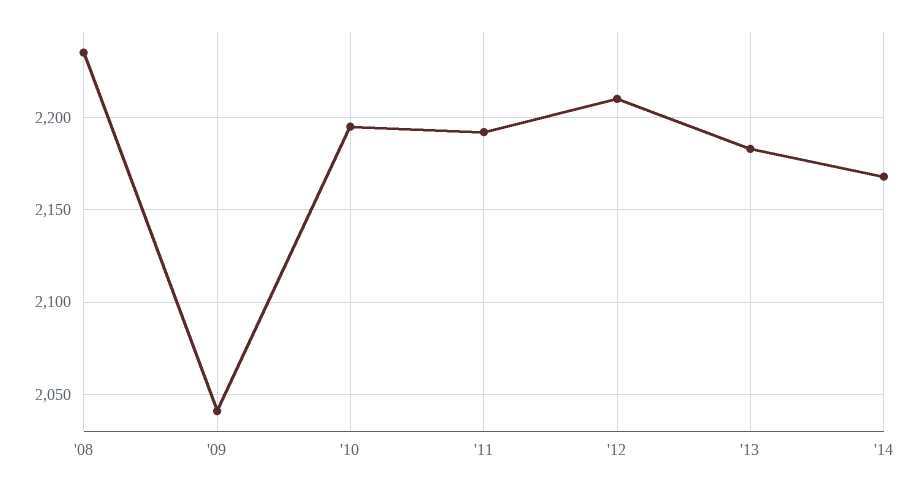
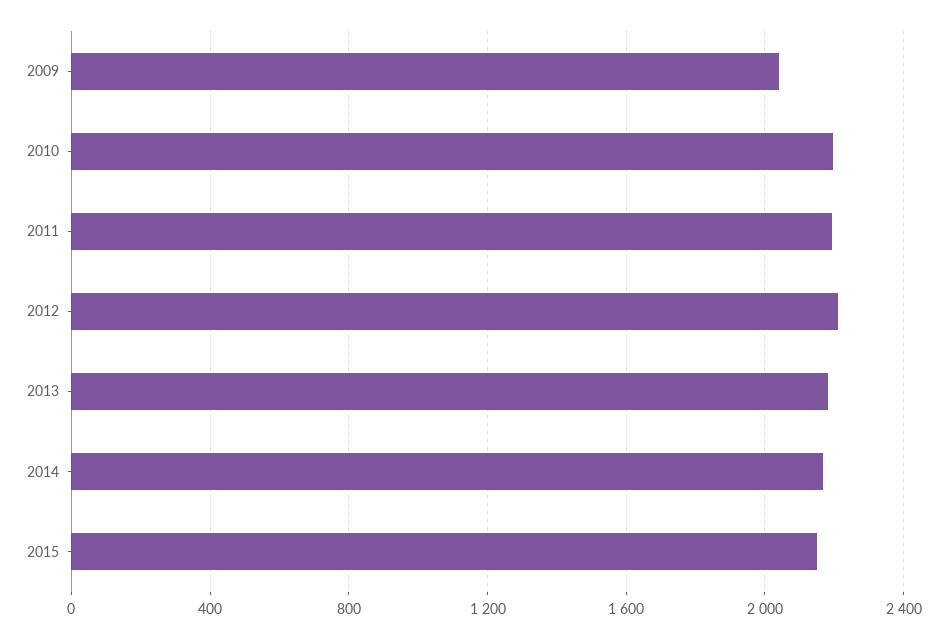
'08: 2235 -> none
2015: none -> 2150

